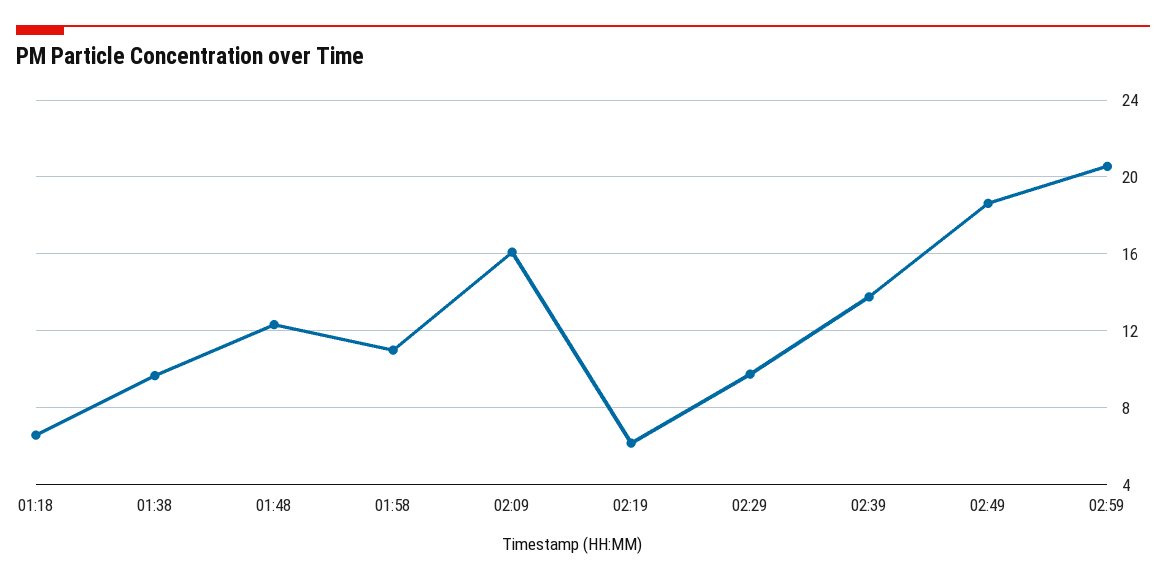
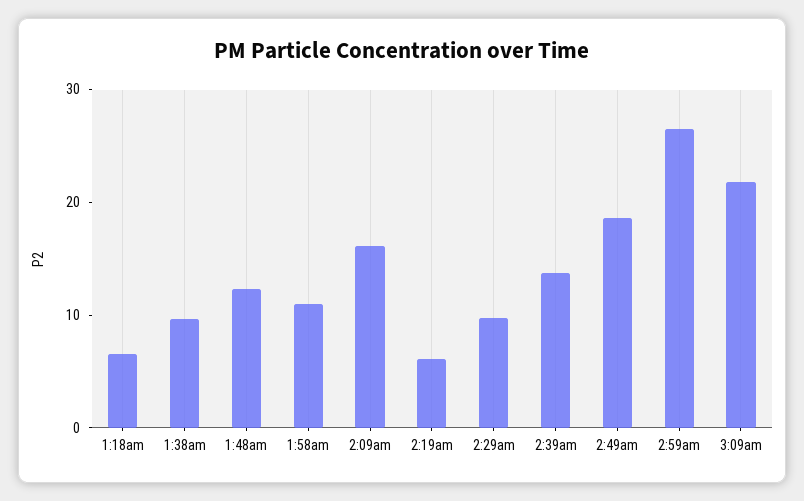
02:59: 20.5 -> 26
3:09am: none -> 22

